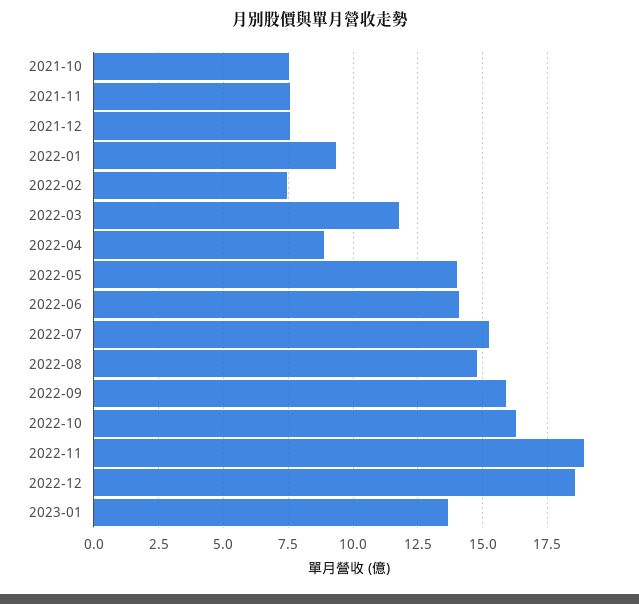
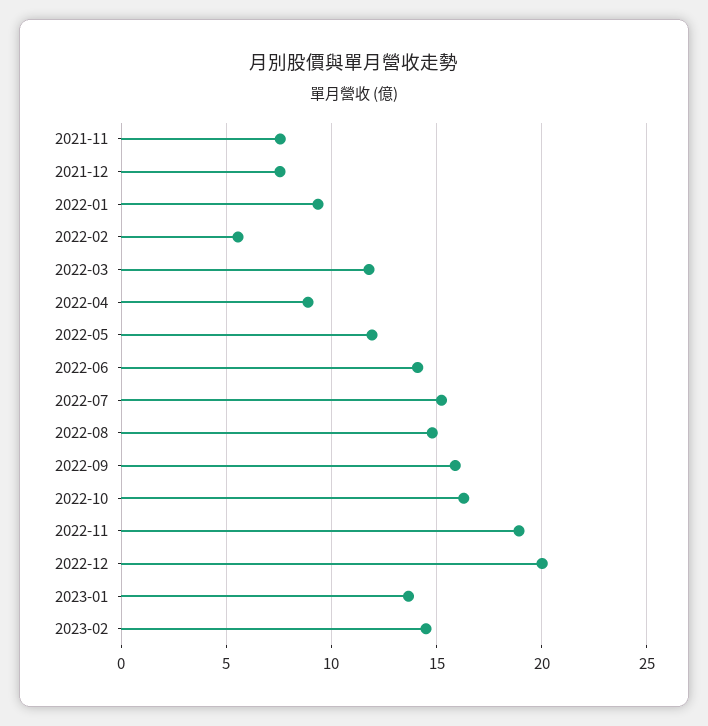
2021-10: 7.5 -> none
2022-02: 7.5 -> 5.5
2022-05: 14 -> 12
2022-12: 18.5 -> 20
2023-02: none -> 14.5

